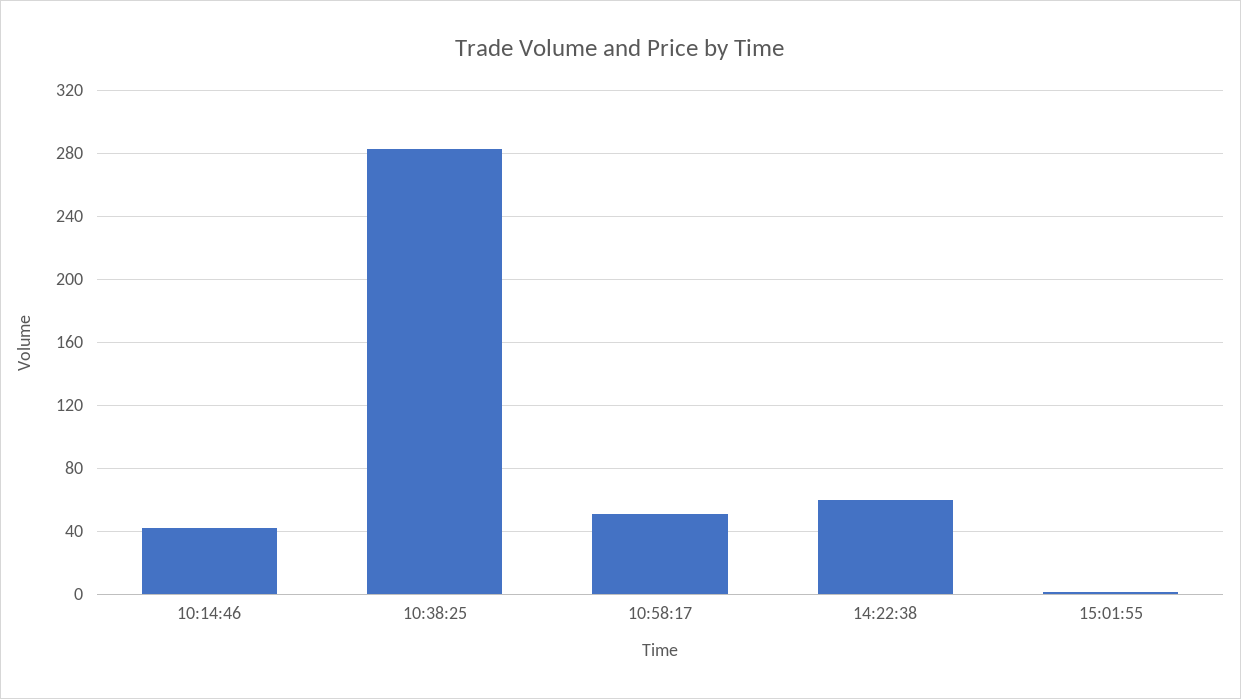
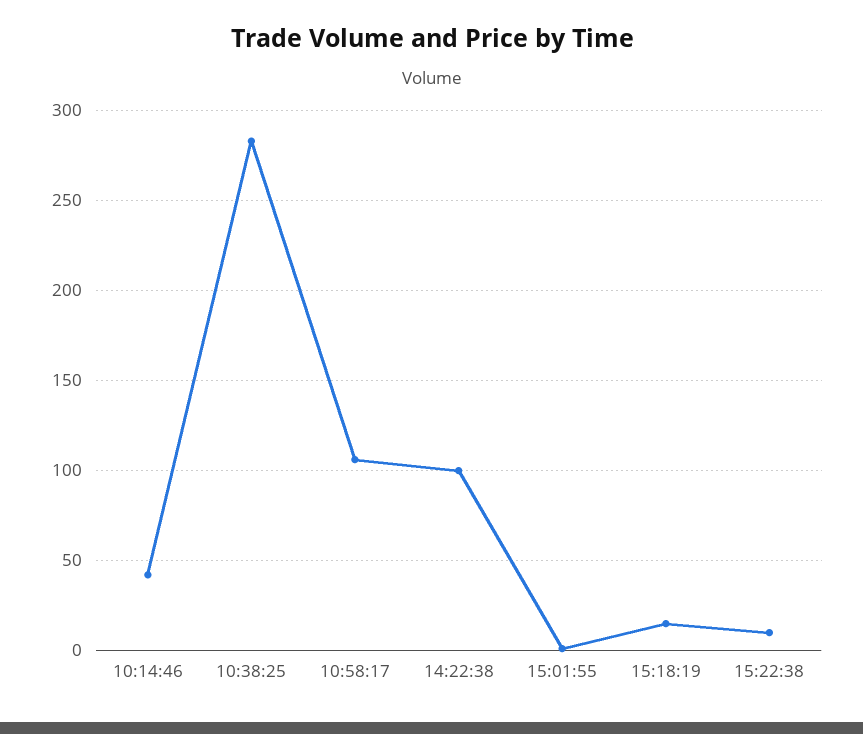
10:58:17: 50 -> 105
14:22:38: 60 -> 100
15:18:19: none -> 15
15:22:38: none -> 10

